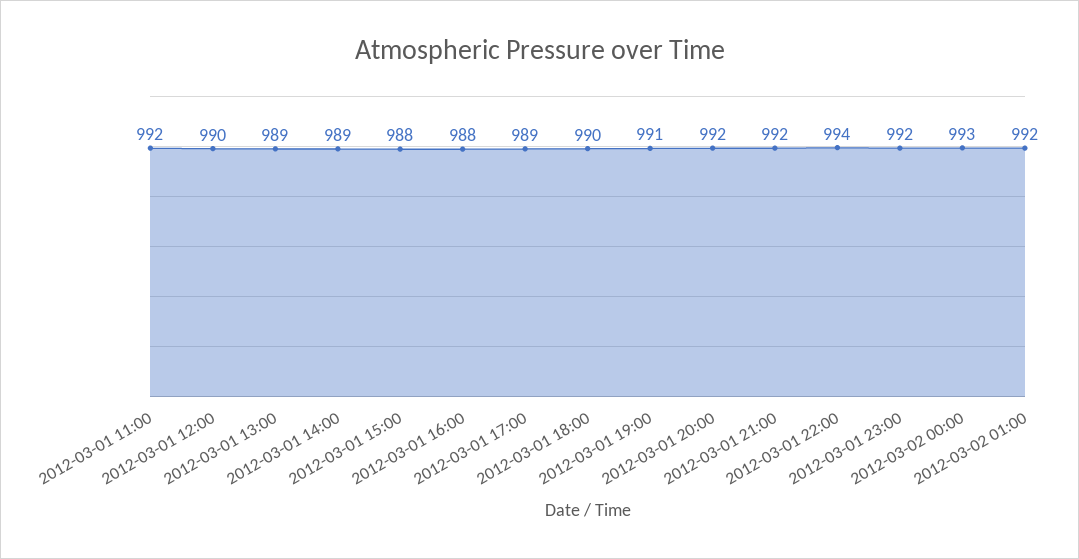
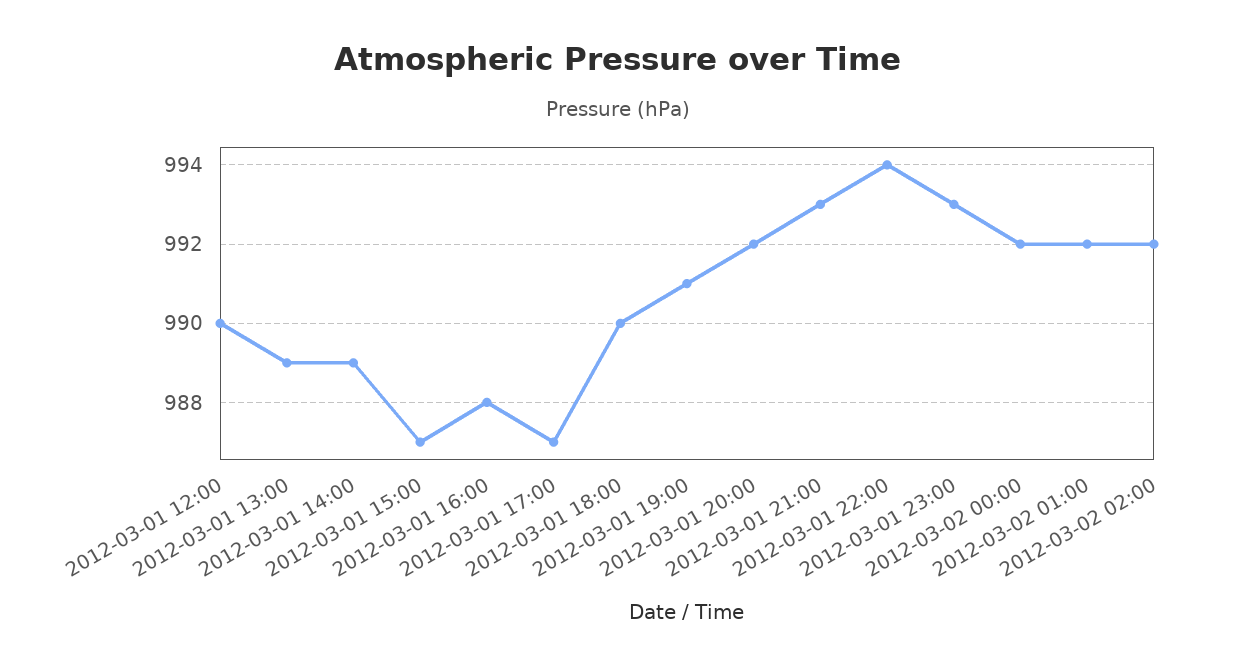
2012-03-01 11:00: 992 -> none
2012-03-01 15:00: 988 -> 987
2012-03-01 17:00: 989 -> 987
2012-03-01 21:00: 992 -> 993
2012-03-01 23:00: 992 -> 993
2012-03-02 00:00: 993 -> 992
2012-03-02 02:00: none -> 992

